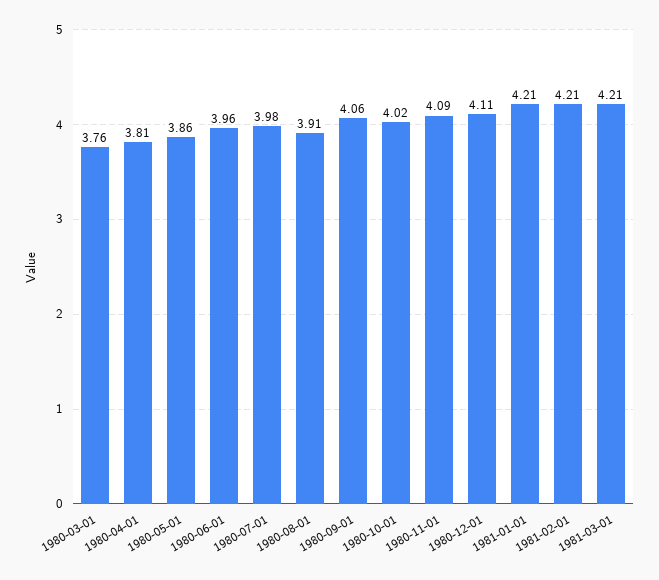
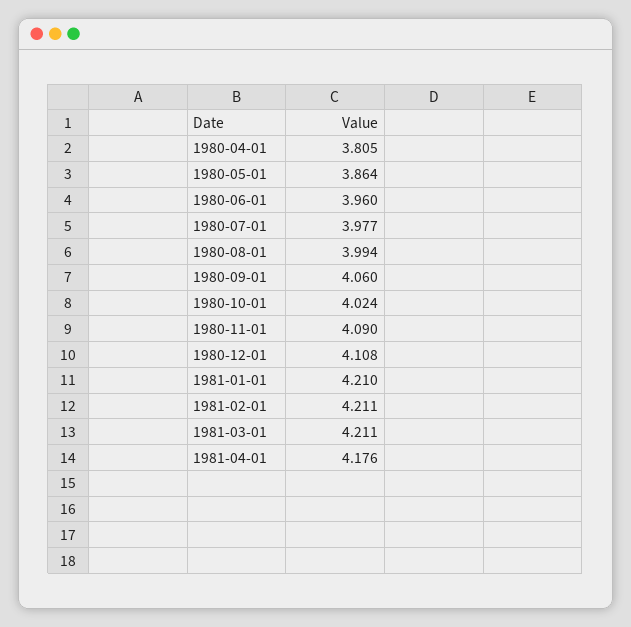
1980-03-01: 3.76 -> none
1980-08-01: 3.91 -> 3.994
1981-04-01: none -> 4.176

